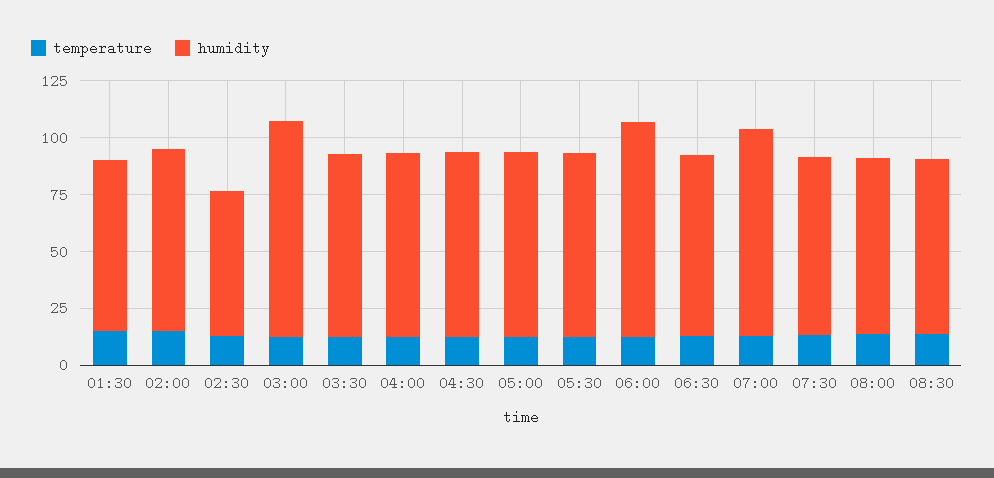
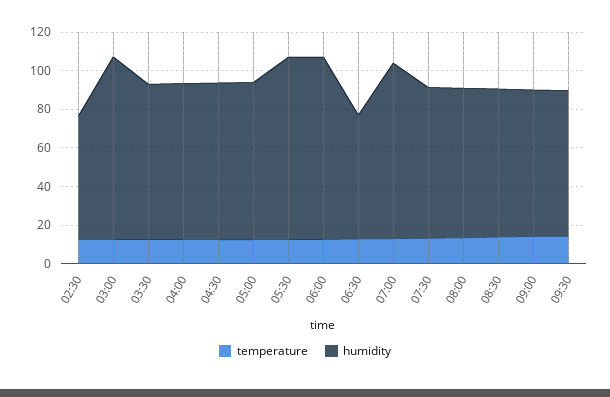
temperature, 01:30: 15 -> none
humidity, 01:30: 75 -> none
temperature, 02:00: 15 -> none
humidity, 02:00: 80 -> none
humidity, 05:30: 80 -> 95
humidity, 06:30: 80 -> 65
temperature, 09:00: none -> 15
humidity, 09:00: none -> 75
temperature, 09:30: none -> 15
humidity, 09:30: none -> 75

